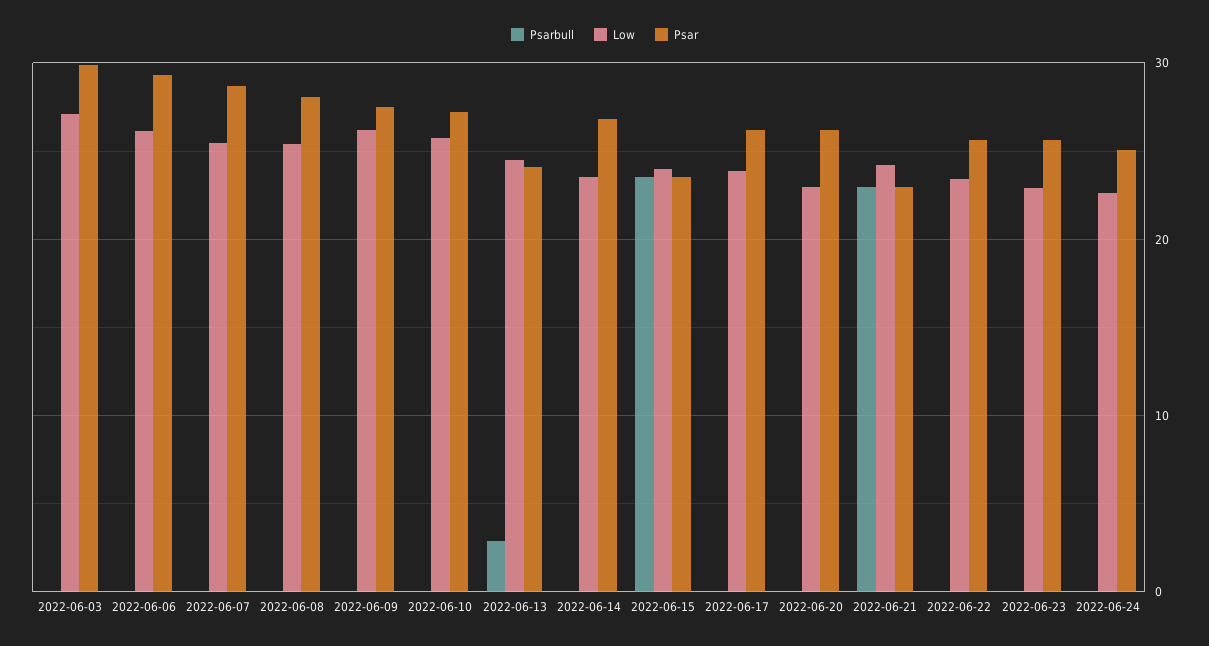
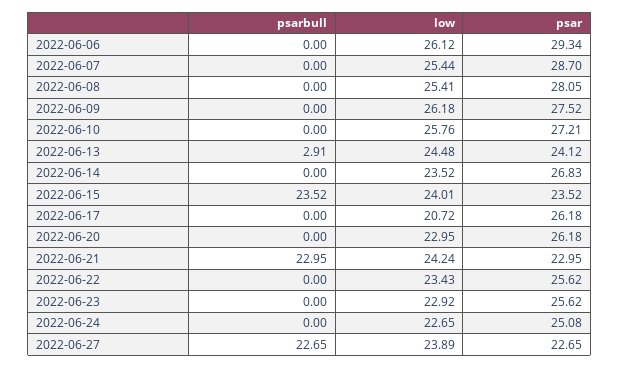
Psarbull, 2022-06-03: 0 -> none
Low, 2022-06-03: 27 -> none
Psar, 2022-06-03: 30 -> none
Low, 2022-06-17: 24 -> 20.72
Psarbull, 2022-06-27: none -> 22.65
Low, 2022-06-27: none -> 23.89
Psar, 2022-06-27: none -> 22.65

